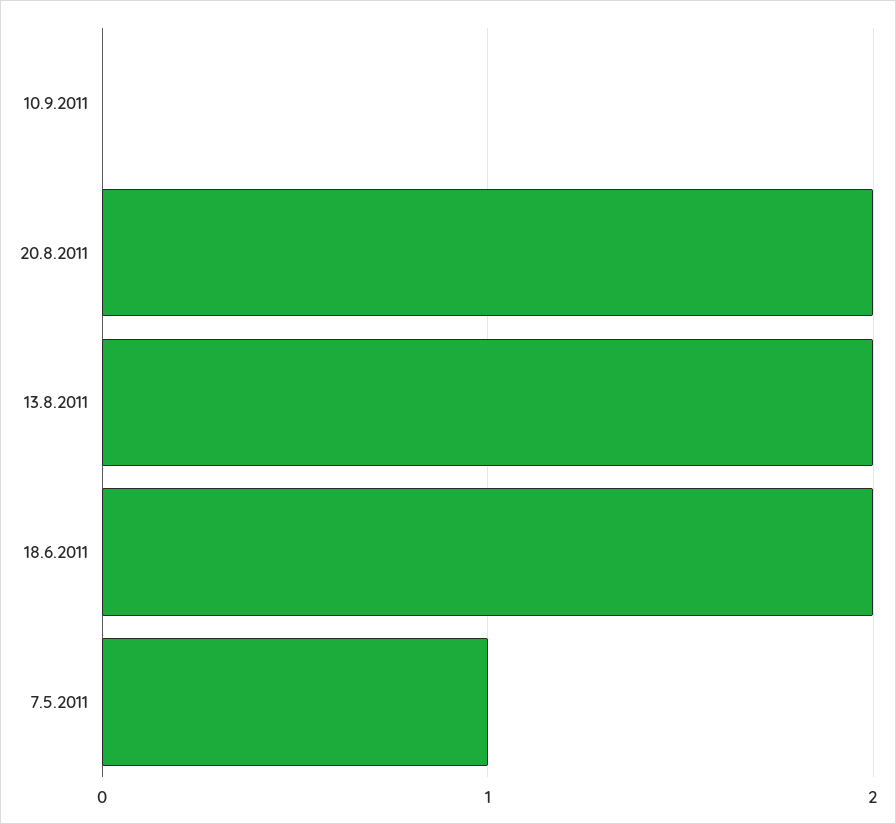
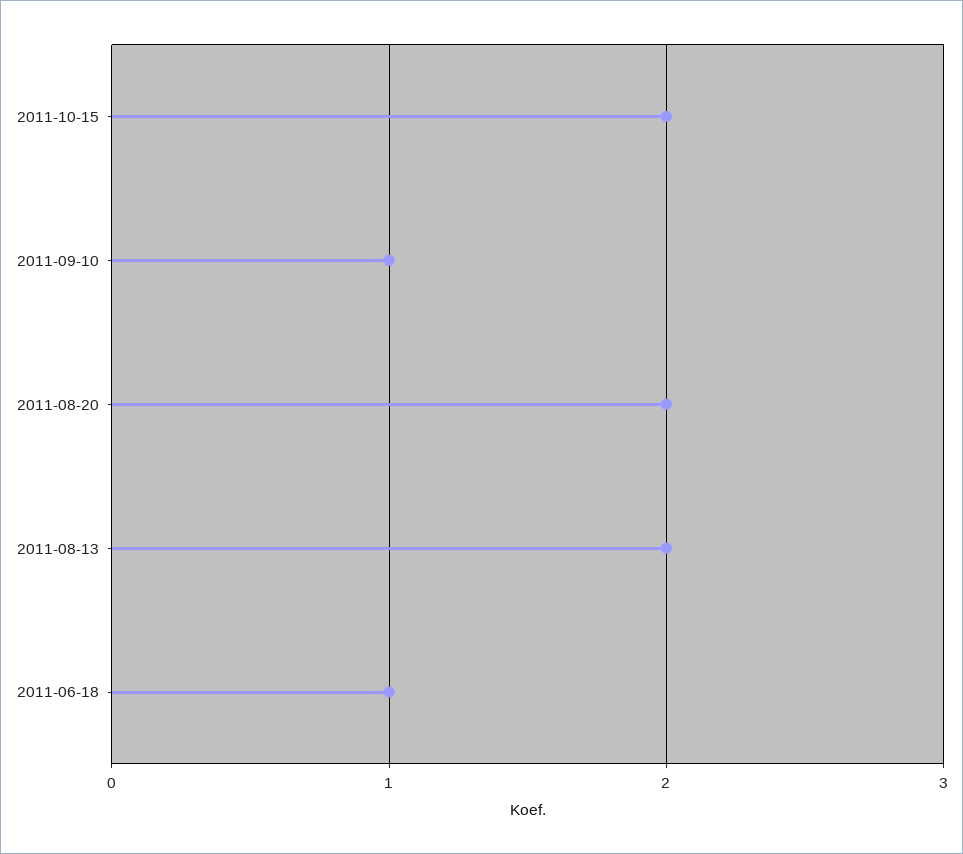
10.9.2011: 0 -> 1
18.6.2011: 2 -> 1
7.5.2011: 1 -> none
2011-10-15: none -> 2

